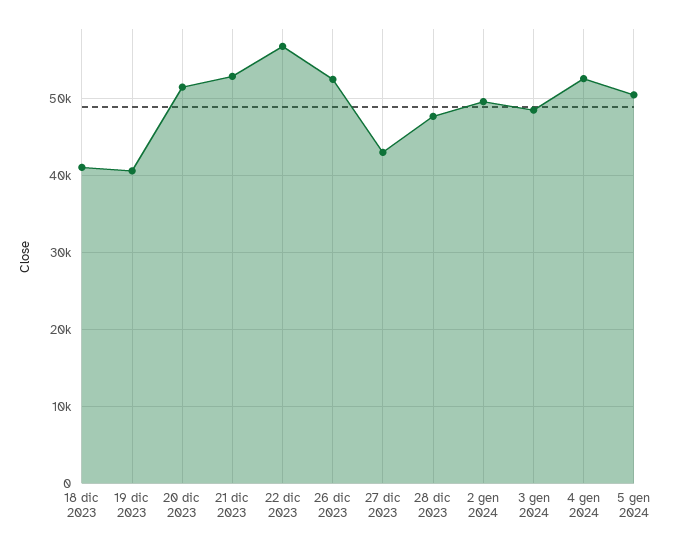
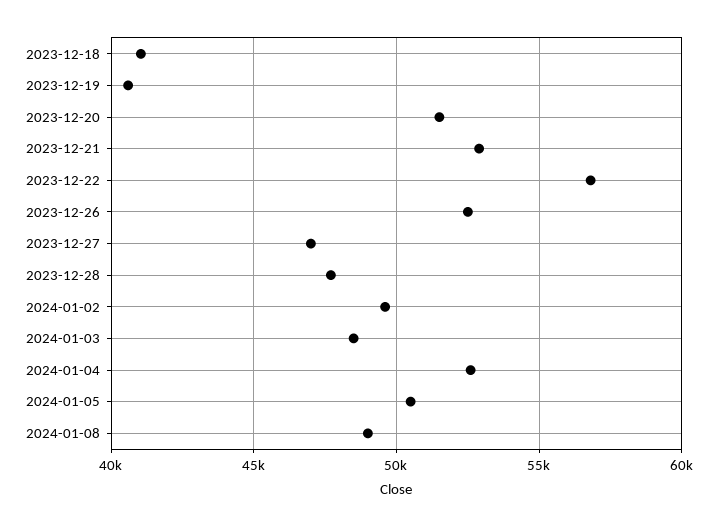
27 dic 2023: 43000 -> 47000
2024-01-08: none -> 49000

